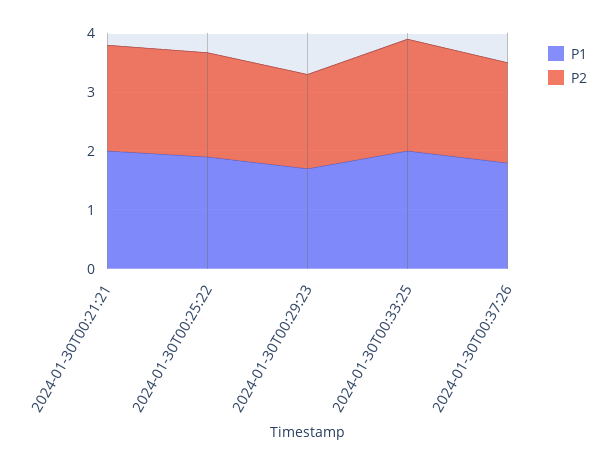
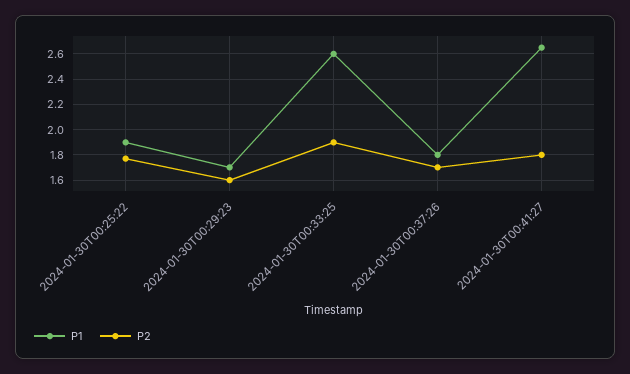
P1, 2024-01-30T00:21:21: 2 -> none
P2, 2024-01-30T00:21:21: 1.8 -> none
P1, 2024-01-30T00:33:25: 2 -> 2.6
P1, 2024-01-30T00:41:27: none -> 2.65
P2, 2024-01-30T00:41:27: none -> 1.8

